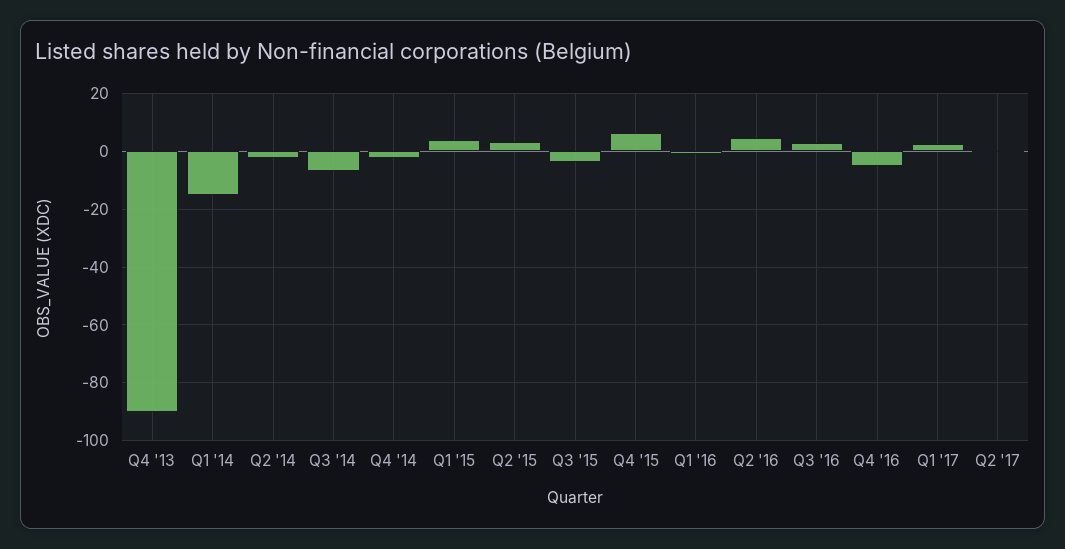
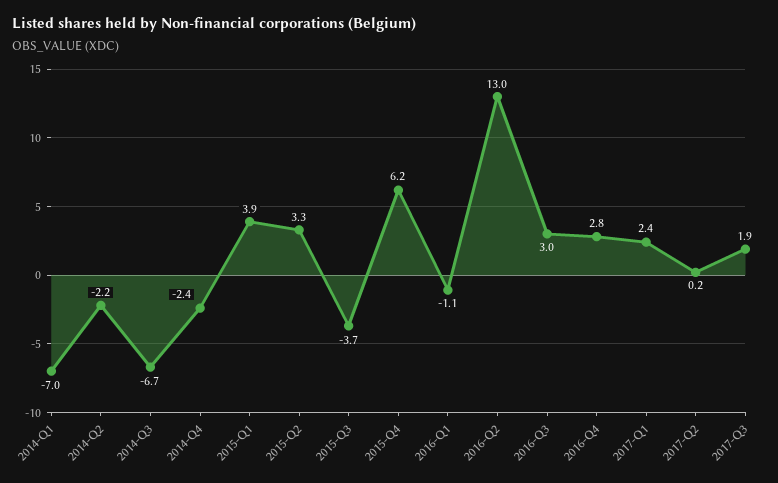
Q4 '13: -90 -> none
Q1 '14: -15 -> -7
Q2 '16: 5 -> 13
Q4 '16: -5 -> 2.8
2017-Q3: none -> 1.9

